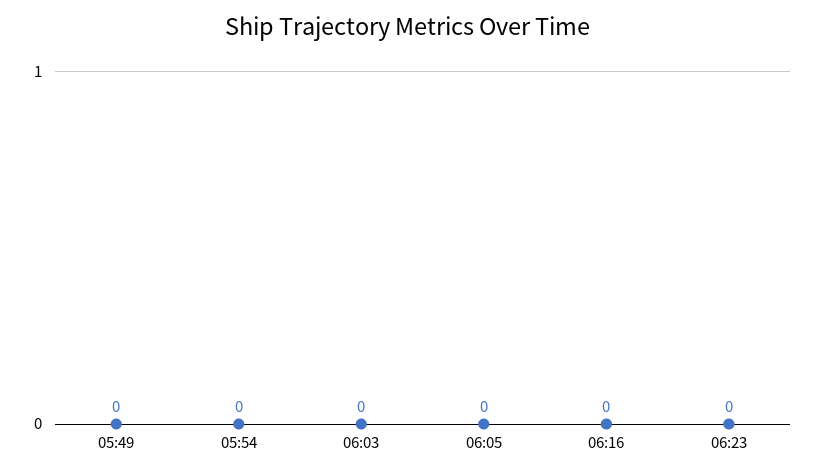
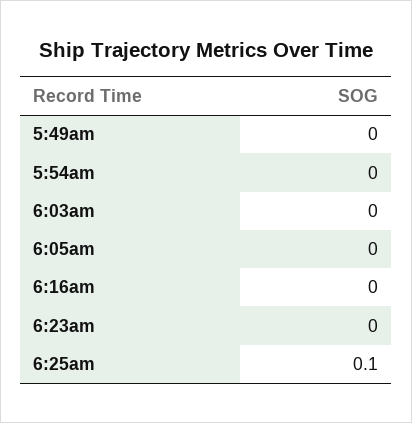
6:25am: none -> 0.1

